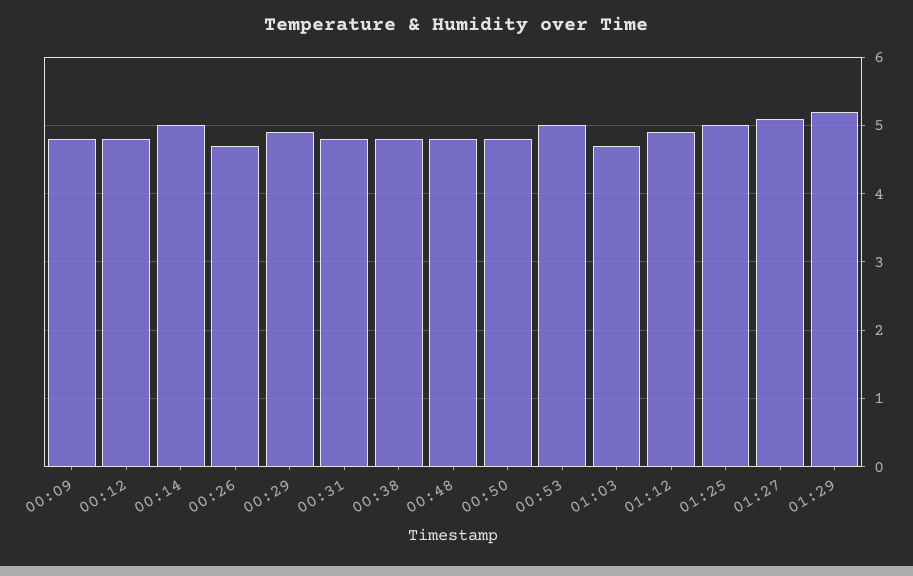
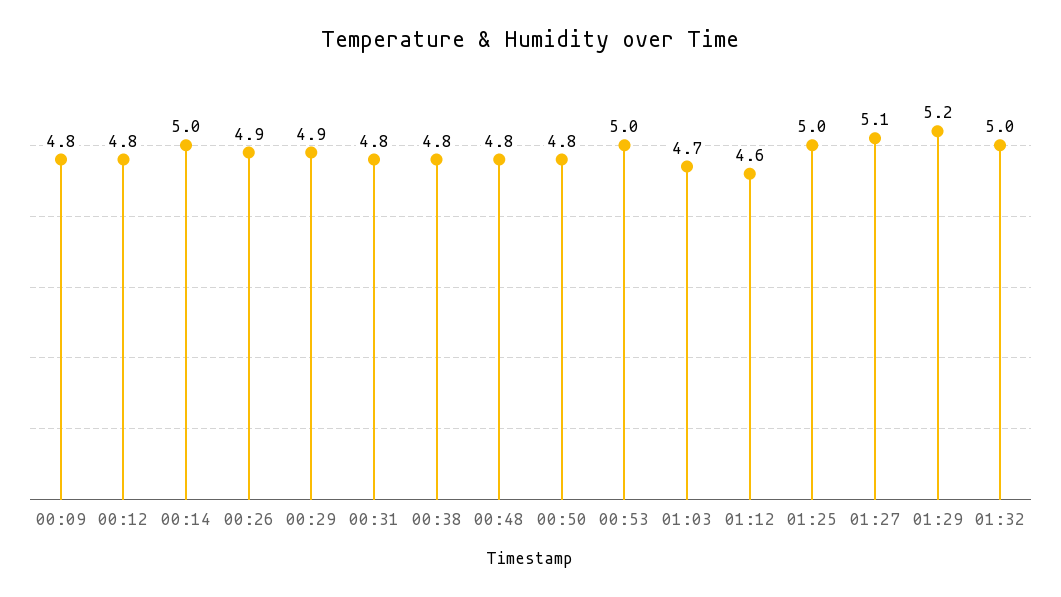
00:26: 4.7 -> 4.9
01:12: 4.9 -> 4.6
01:32: none -> 5

